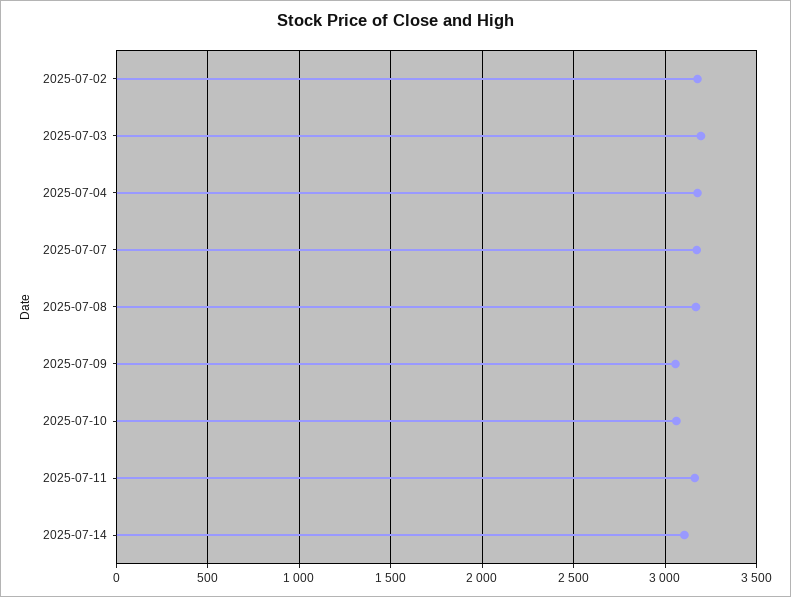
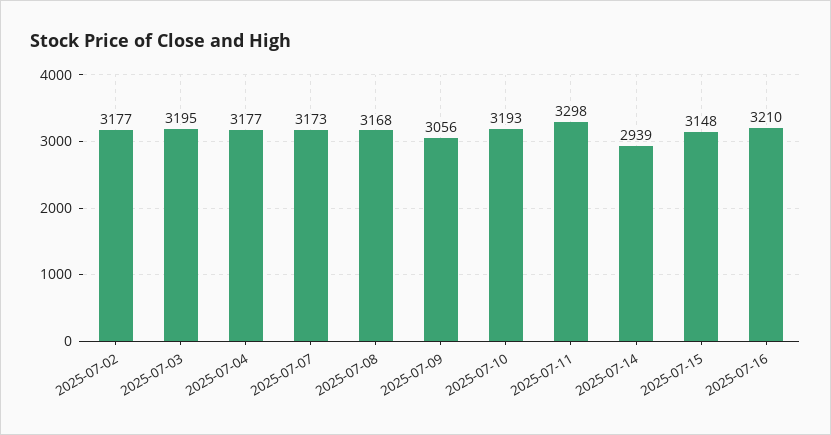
2025-07-10: 3050 -> 3193
2025-07-11: 3150 -> 3298
2025-07-14: 3100 -> 2939
2025-07-15: none -> 3148
2025-07-16: none -> 3210

